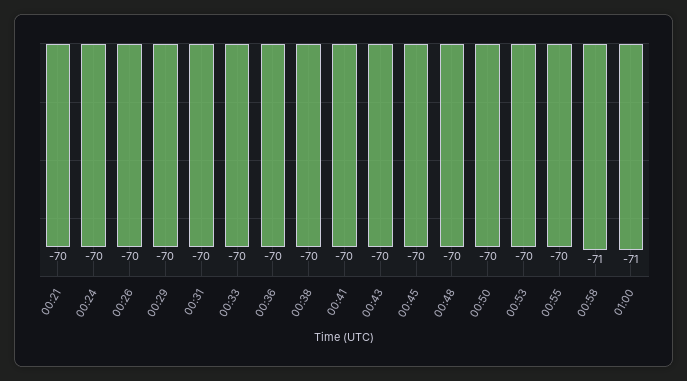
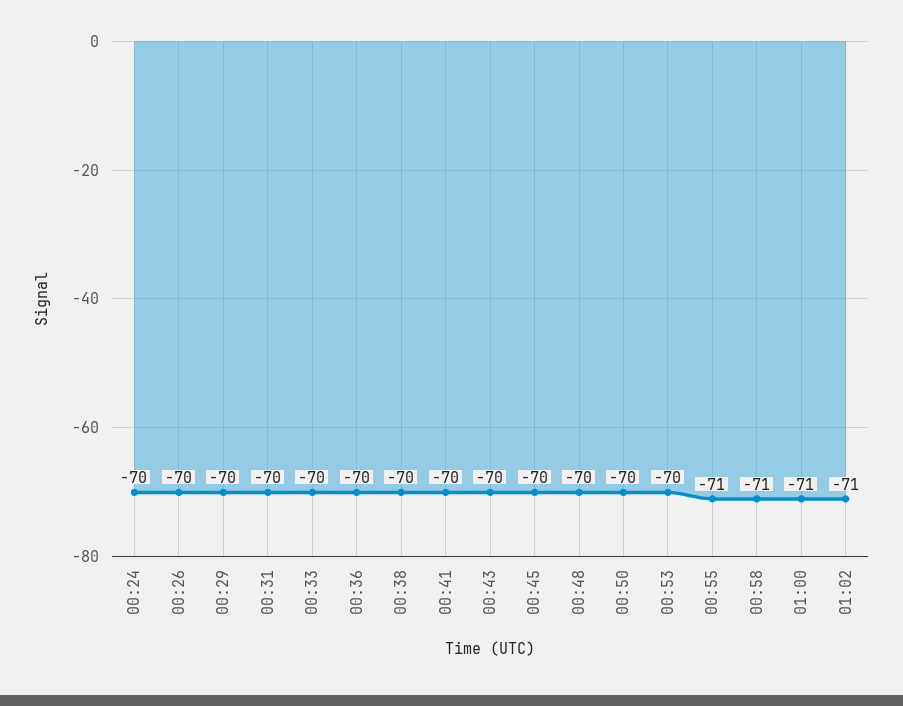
00:21: -70 -> none
00:55: -70 -> -71
01:02: none -> -71

